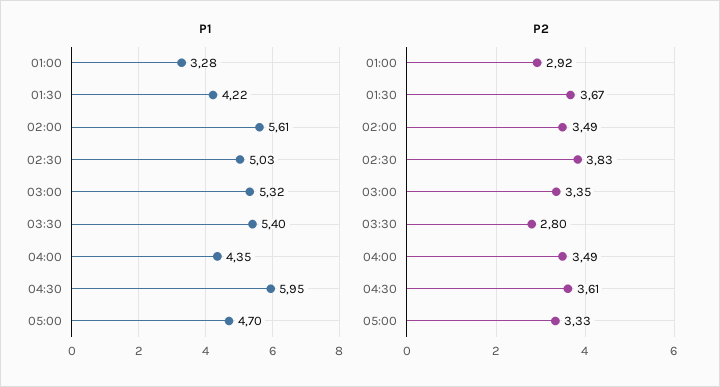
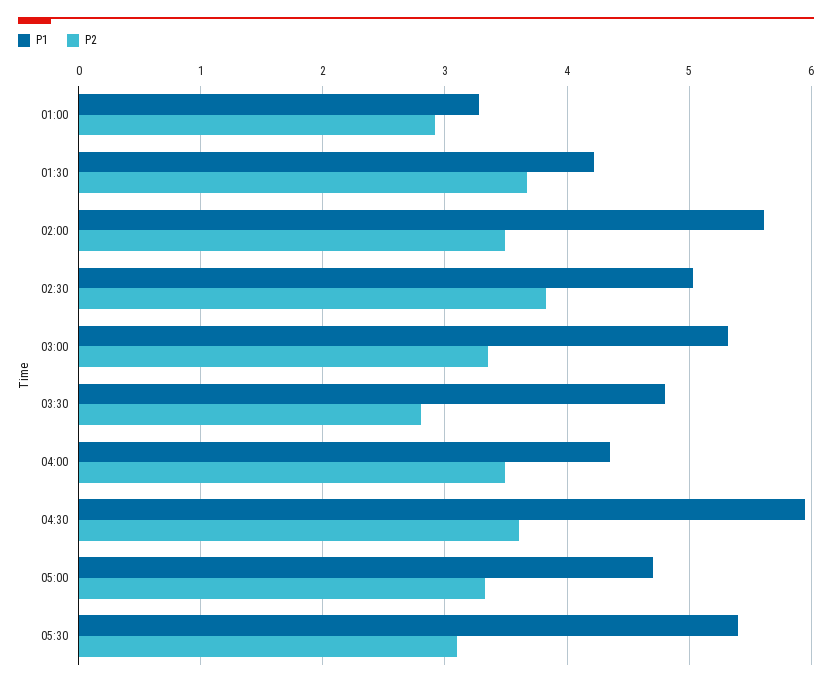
P1, 03:30: 5.4 -> 4.8
P1, 05:30: none -> 5.4
P2, 05:30: none -> 3.1

